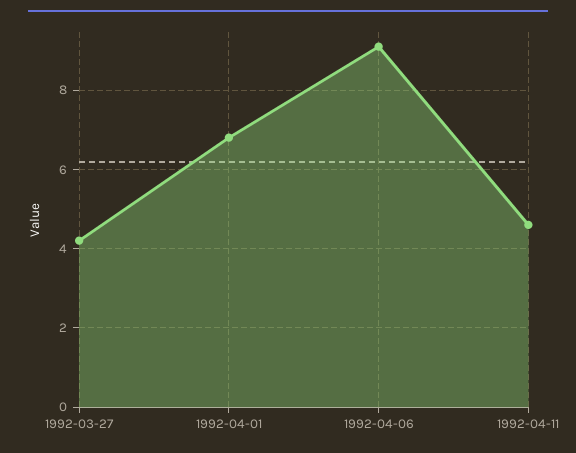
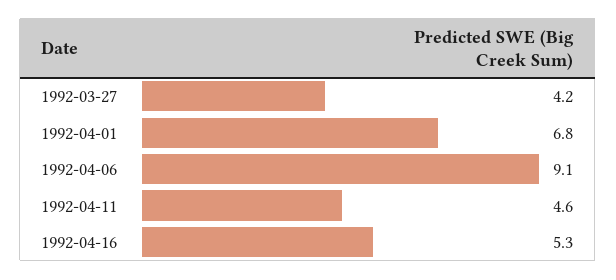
1992-04-16: none -> 5.3

